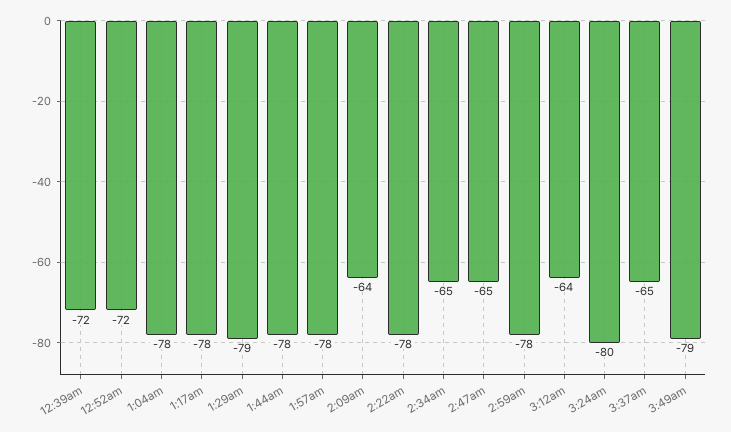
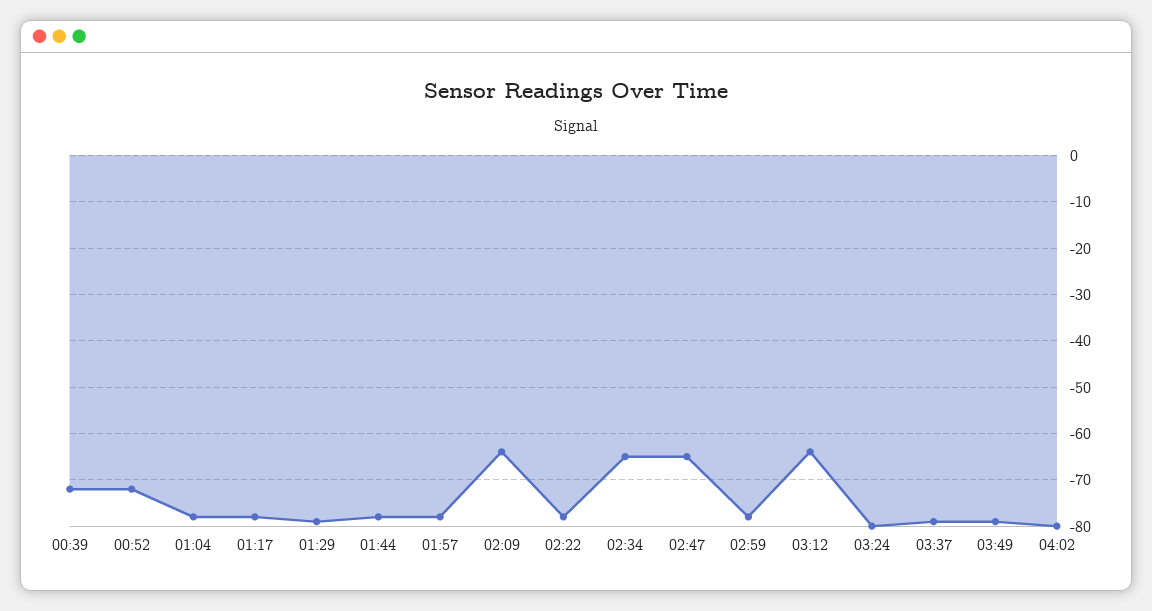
3:37am: -65 -> -80
04:02: none -> -80

